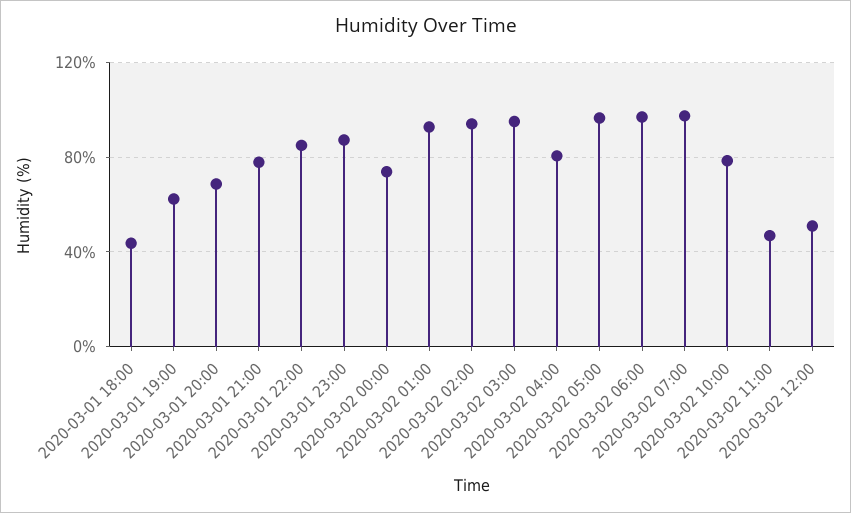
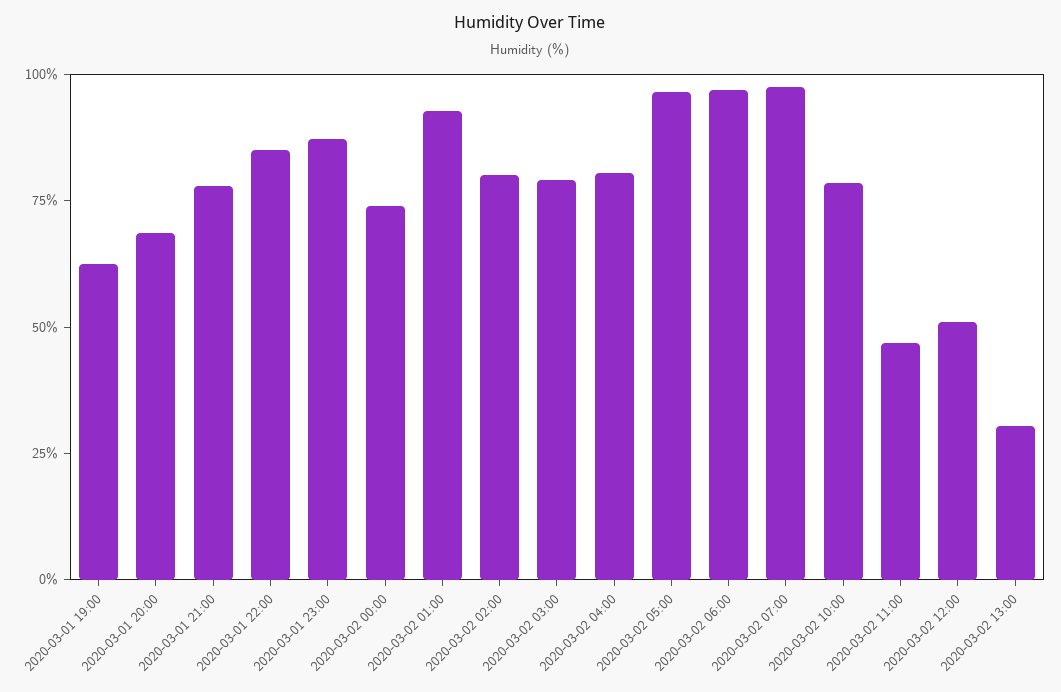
2020-03-01 18:00: 45 -> none
2020-03-02 02:00: 95 -> 80
2020-03-02 03:00: 95 -> 80
2020-03-02 13:00: none -> 30

